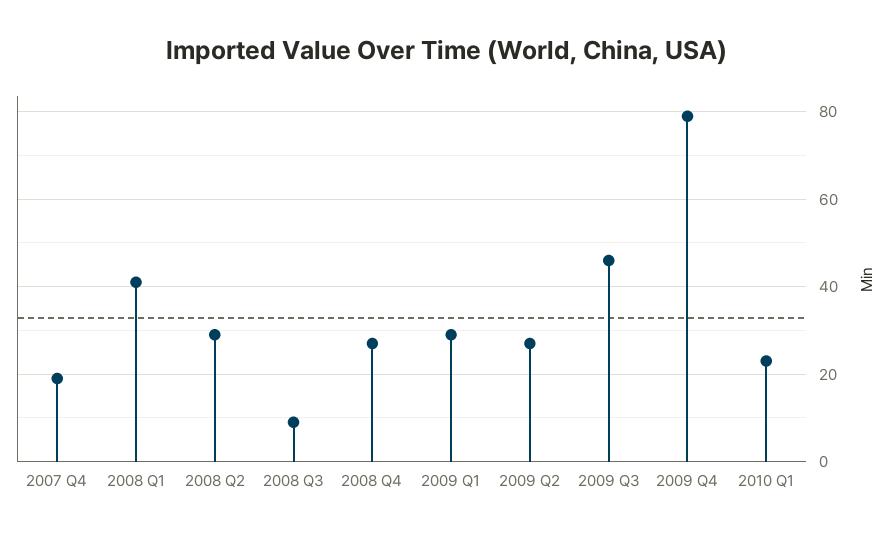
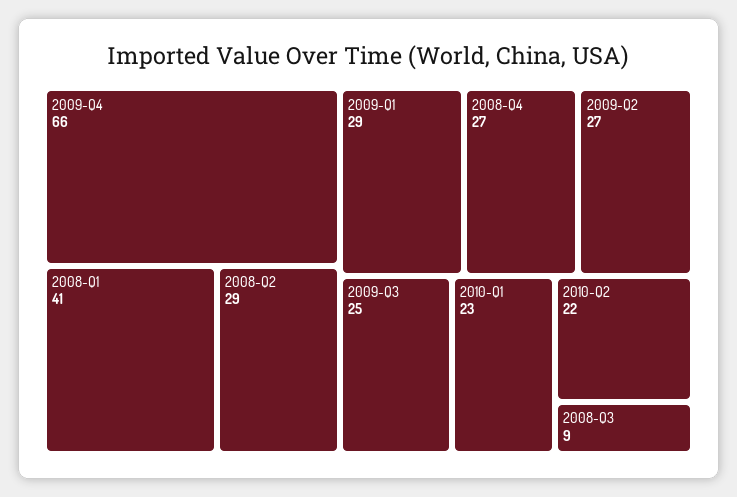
2007 Q4: 20 -> none
2009 Q3: 45 -> 25
2009 Q4: 80 -> 66
2010-Q2: none -> 22

